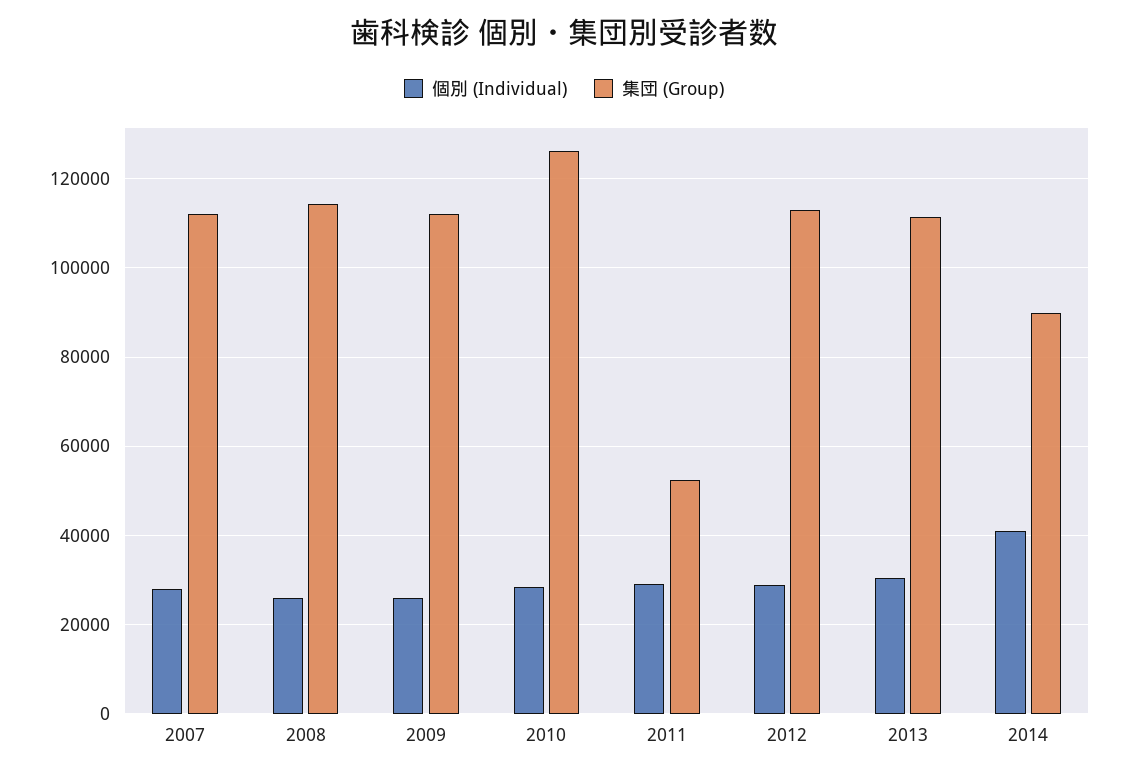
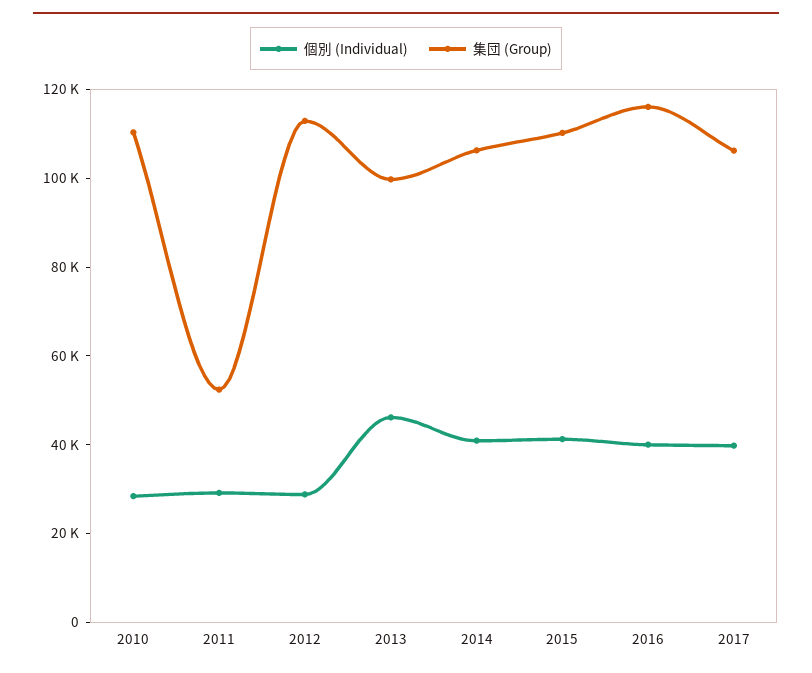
個別 (Individual), 2007: 28000 -> none
集団 (Group), 2007: 112000 -> none
個別 (Individual), 2008: 26000 -> none
集団 (Group), 2008: 114000 -> none
個別 (Individual), 2009: 26000 -> none
集団 (Group), 2009: 112000 -> none
集団 (Group), 2010: 126000 -> 110000
個別 (Individual), 2013: 30000 -> 45000
集団 (Group), 2013: 112000 -> 100000
集団 (Group), 2014: 90000 -> 105000
個別 (Individual), 2015: none -> 40000
集団 (Group), 2015: none -> 110000
個別 (Individual), 2016: none -> 40000
集団 (Group), 2016: none -> 115000
個別 (Individual), 2017: none -> 40000
集団 (Group), 2017: none -> 105000

